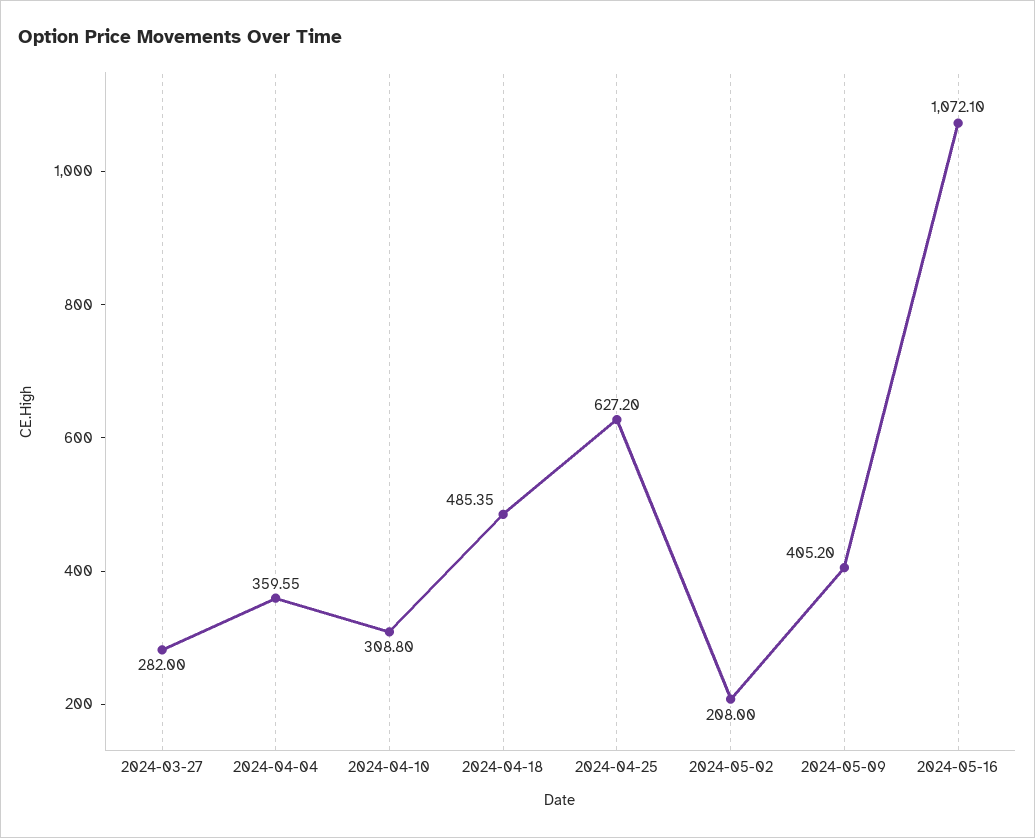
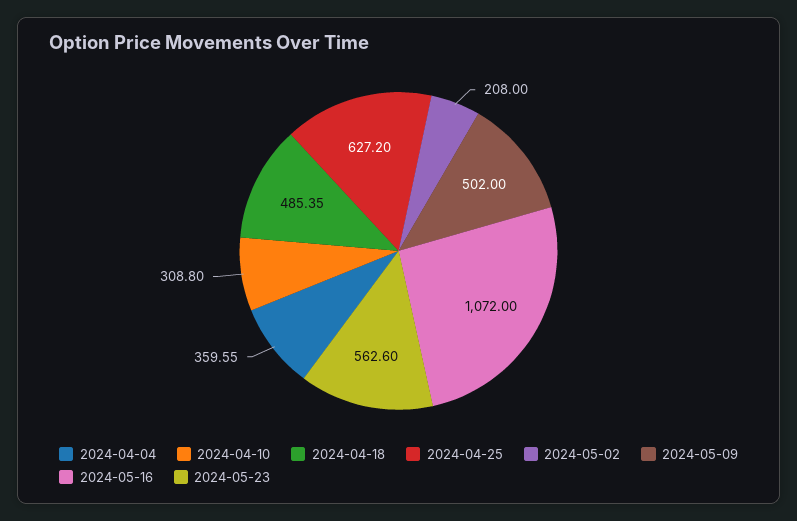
2024-03-27: 282 -> none
2024-05-09: 405.2 -> 502
2024-05-16: 1072.1 -> 1072
2024-05-23: none -> 562.6

